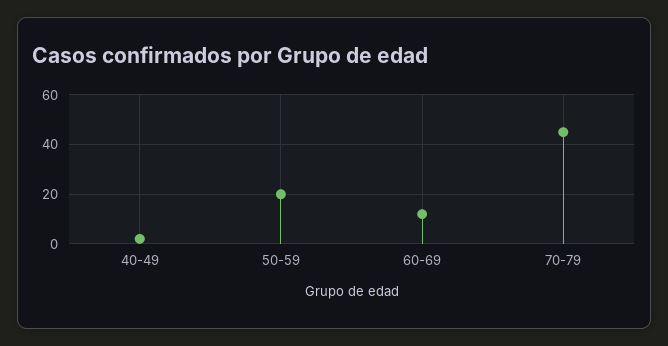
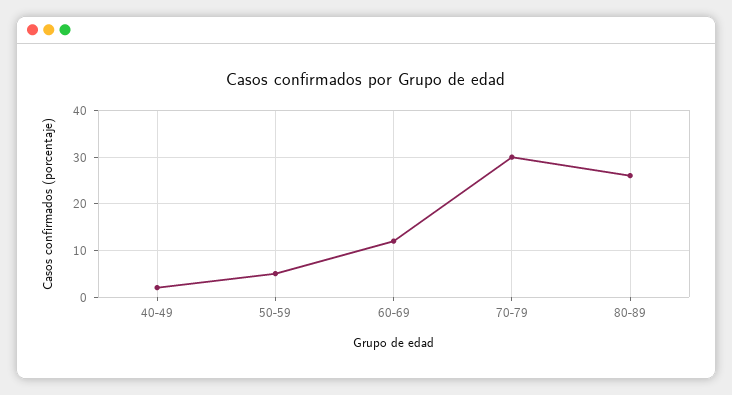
50-59: 20 -> 5
70-79: 45 -> 30
80-89: none -> 25

